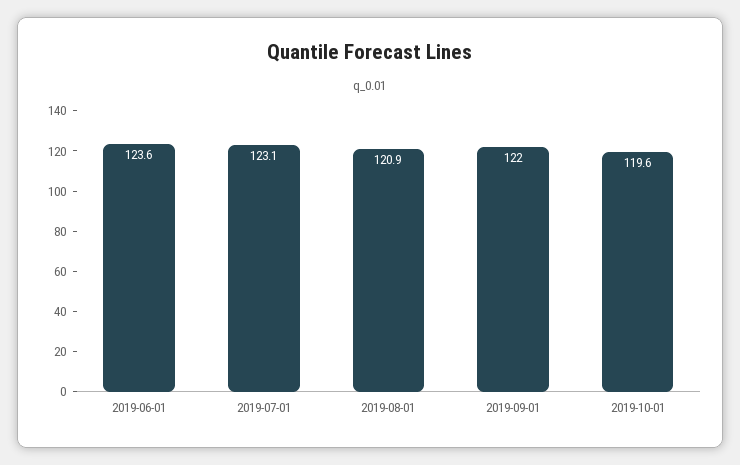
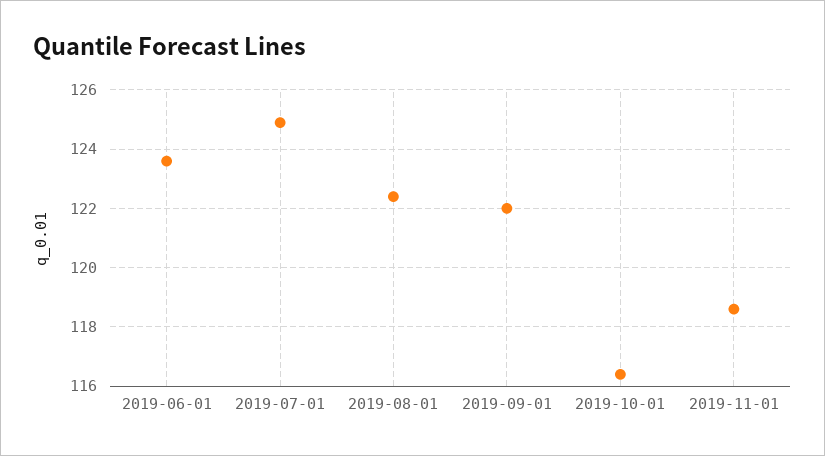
2019-07-01: 123.1 -> 125
2019-08-01: 120.9 -> 122.5
2019-10-01: 119.6 -> 116.5
2019-11-01: none -> 118.5

